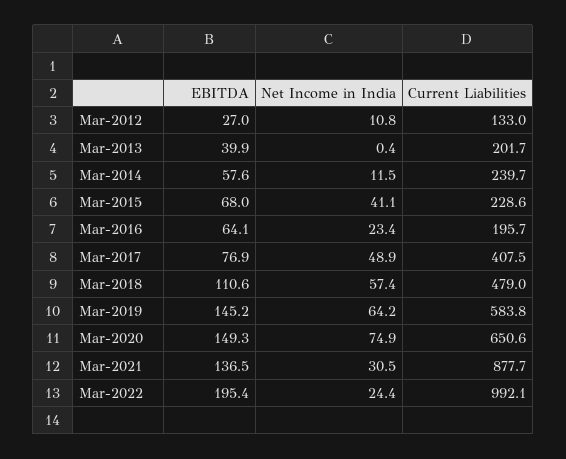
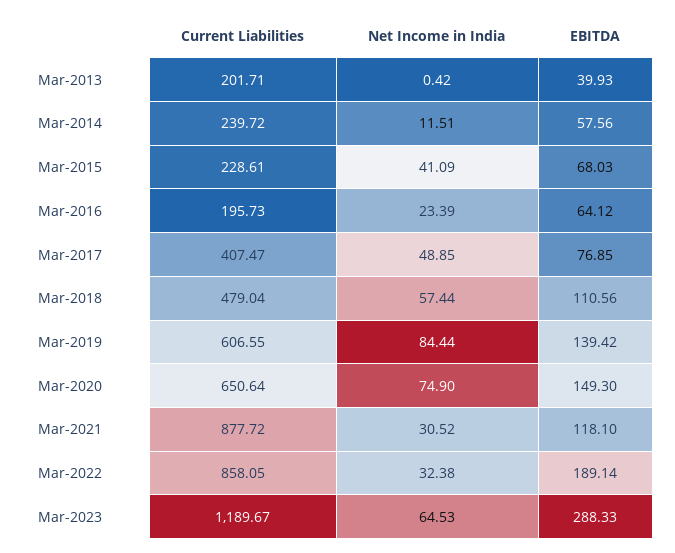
EBITDA, Mar-2012: 27 -> none
Net Income in India, Mar-2012: 10.8 -> none
Current Liabilities, Mar-2012: 133 -> none
EBITDA, Mar-2019: 145.2 -> 139.42
Net Income in India, Mar-2019: 64.2 -> 84.44
Current Liabilities, Mar-2019: 583.8 -> 606.55
EBITDA, Mar-2021: 136.5 -> 118.1
EBITDA, Mar-2022: 195.4 -> 189.14
Net Income in India, Mar-2022: 24.4 -> 32.38
Current Liabilities, Mar-2022: 992.1 -> 858.05
Current Liabilities, Mar-2023: none -> 1189.67
Net Income in India, Mar-2023: none -> 64.53
EBITDA, Mar-2023: none -> 288.33

